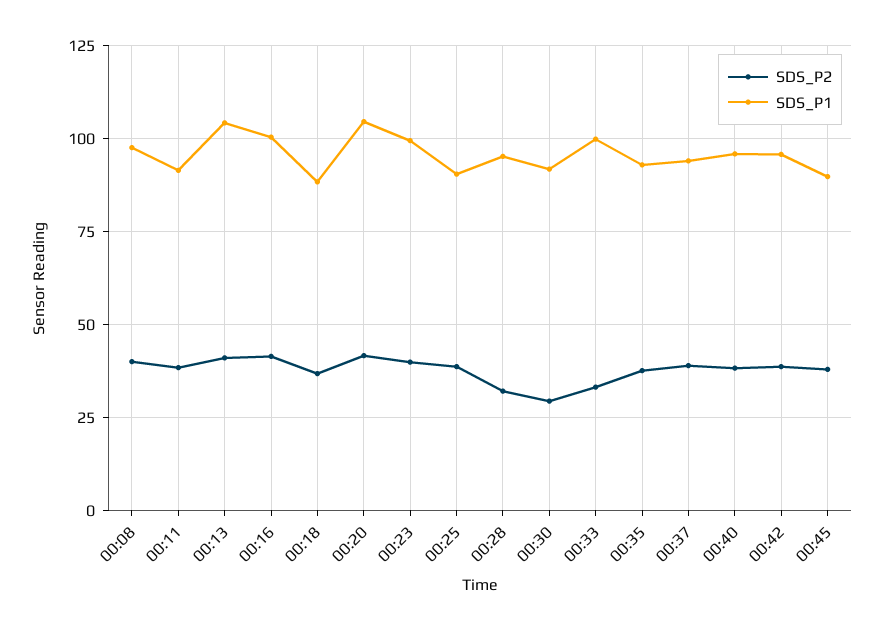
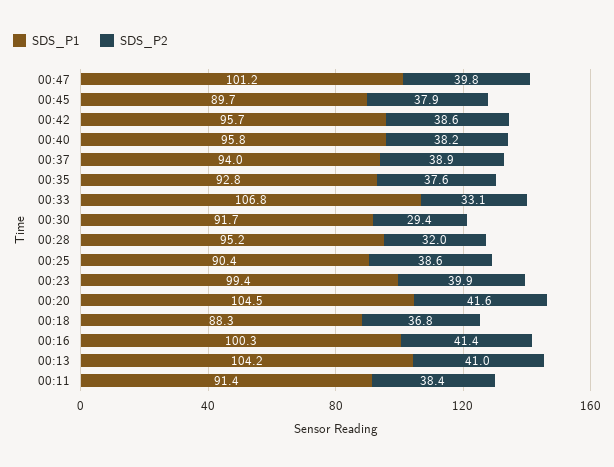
SDS_P2, 00:08: 40 -> none
SDS_P1, 00:08: 97.5 -> none
SDS_P1, 00:33: 100 -> 106.8
SDS_P1, 00:47: none -> 101.2
SDS_P2, 00:47: none -> 39.8

